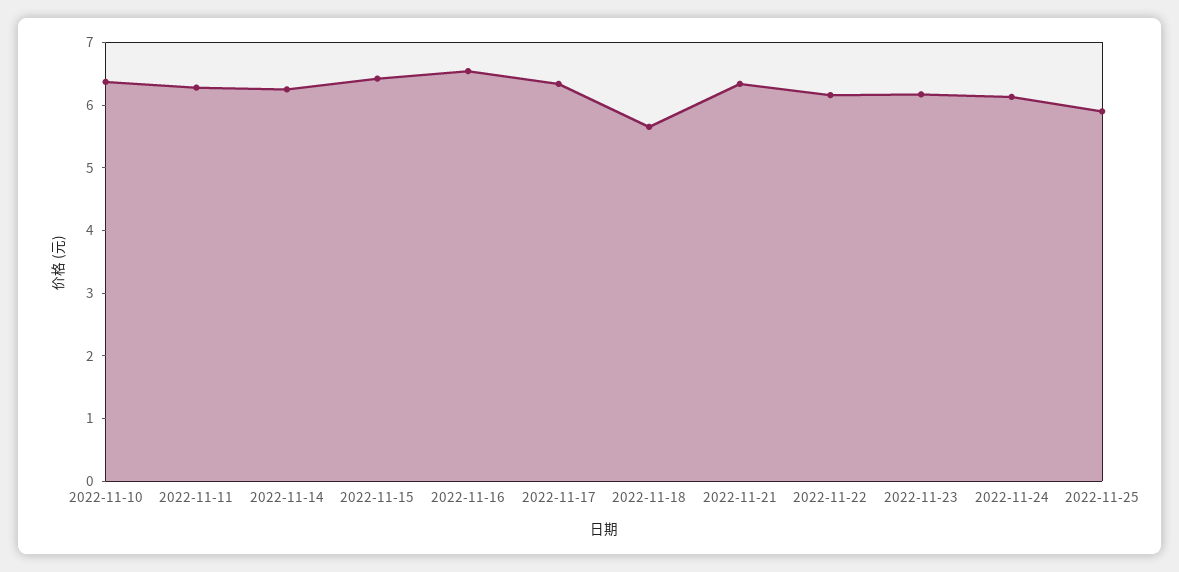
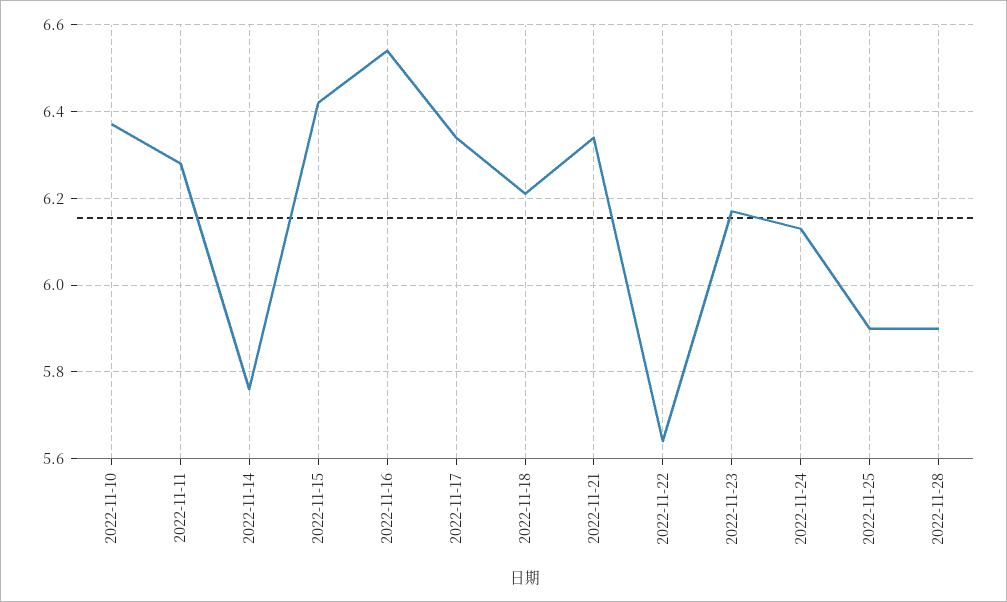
2022-11-14: 6.2 -> 5.75
2022-11-18: 5.6 -> 6.2
2022-11-22: 6.2 -> 5.65
2022-11-28: none -> 5.9

